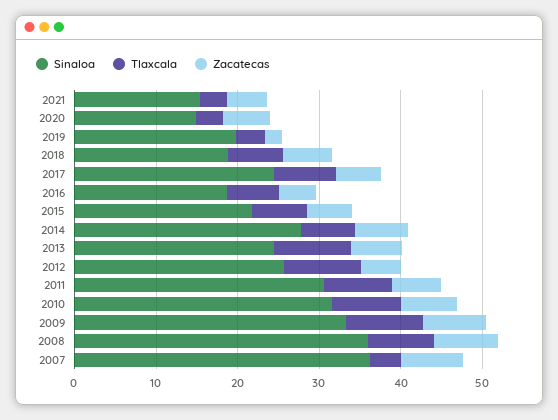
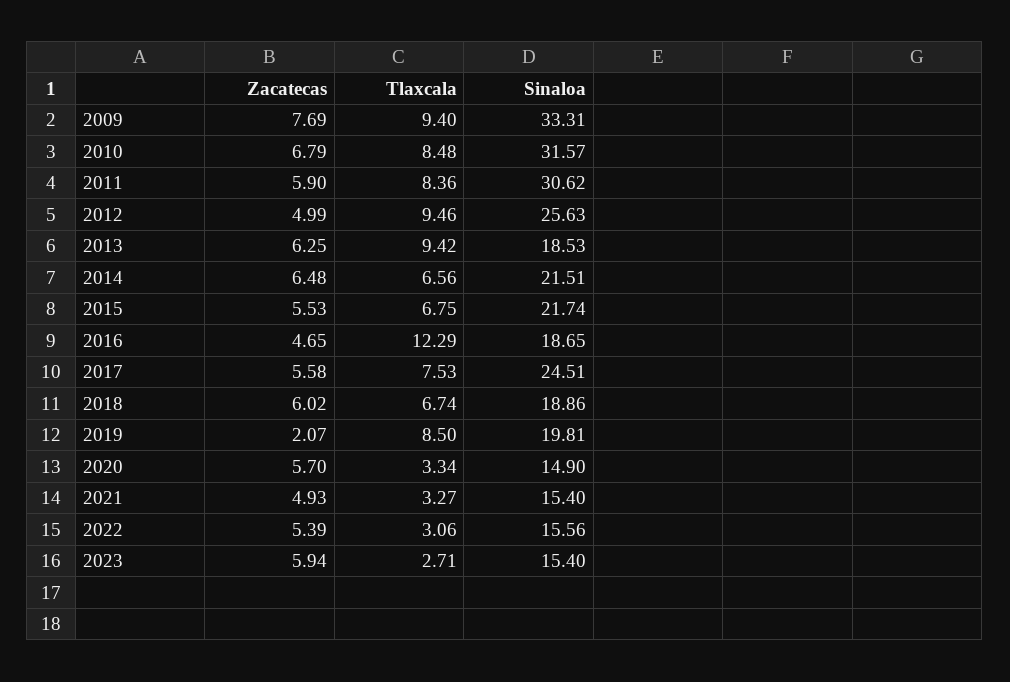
Tlaxcala, 2019: 4 -> 8.5
Tlaxcala, 2016: 6 -> 12.29
Sinaloa, 2014: 28 -> 21.51
Sinaloa, 2013: 24 -> 18.53
Sinaloa, 2008: 36 -> none
Tlaxcala, 2008: 8 -> none
Zacatecas, 2008: 8 -> none
Sinaloa, 2007: 36 -> none
Tlaxcala, 2007: 4 -> none
Zacatecas, 2007: 8 -> none
Zacatecas, 2022: none -> 5.39
Tlaxcala, 2022: none -> 3.06
Sinaloa, 2022: none -> 15.56
Zacatecas, 2023: none -> 5.94
Tlaxcala, 2023: none -> 2.71
Sinaloa, 2023: none -> 15.4

